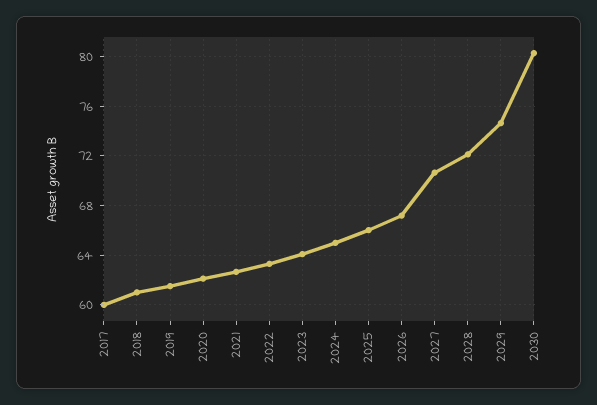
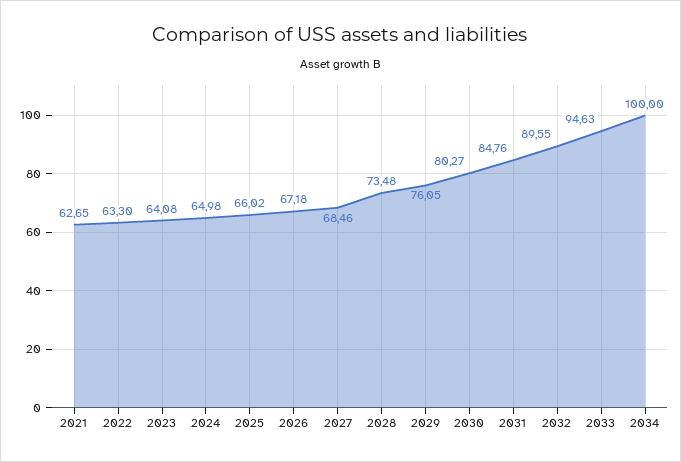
2017: 60 -> none
2018: 61 -> none
2019: 61.5 -> none
2020: 62 -> none
2027: 70.5 -> 68.46
2028: 72 -> 73.48
2029: 74.5 -> 76.05
2031: none -> 84.76
2032: none -> 89.55
2033: none -> 94.63
2034: none -> 100

